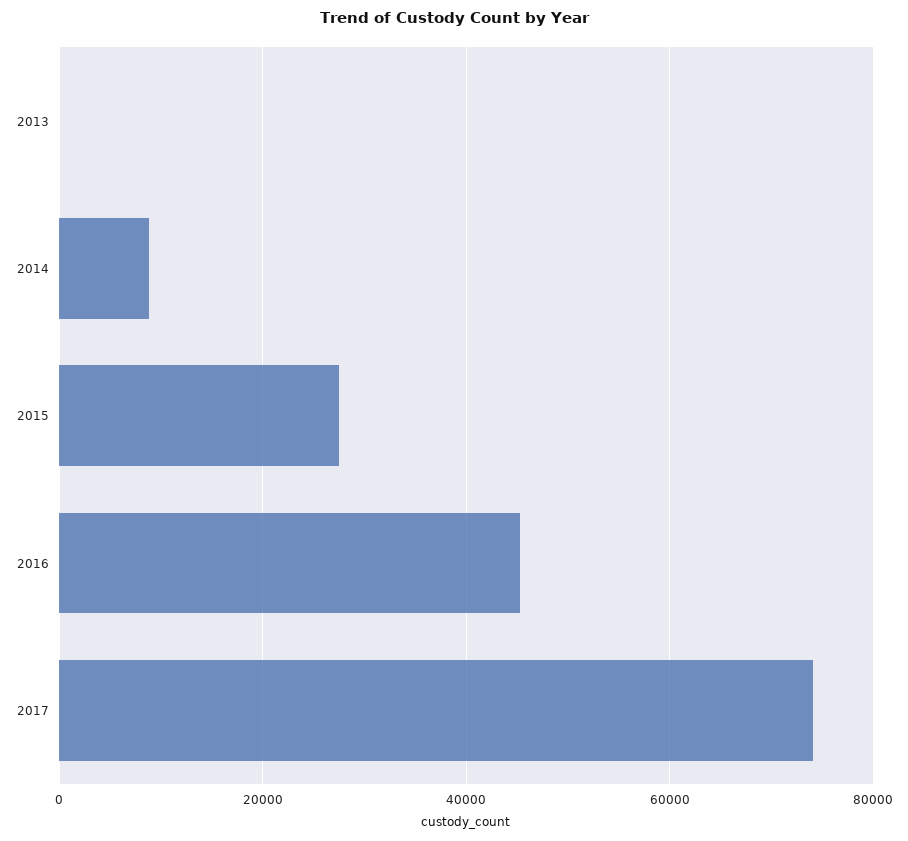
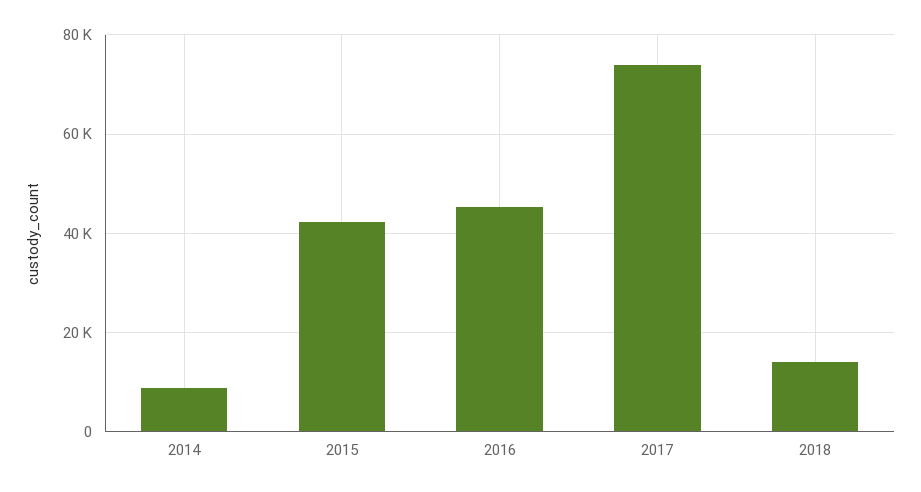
2013: 0 -> none
2015: 28000 -> 42000
2018: none -> 14000

